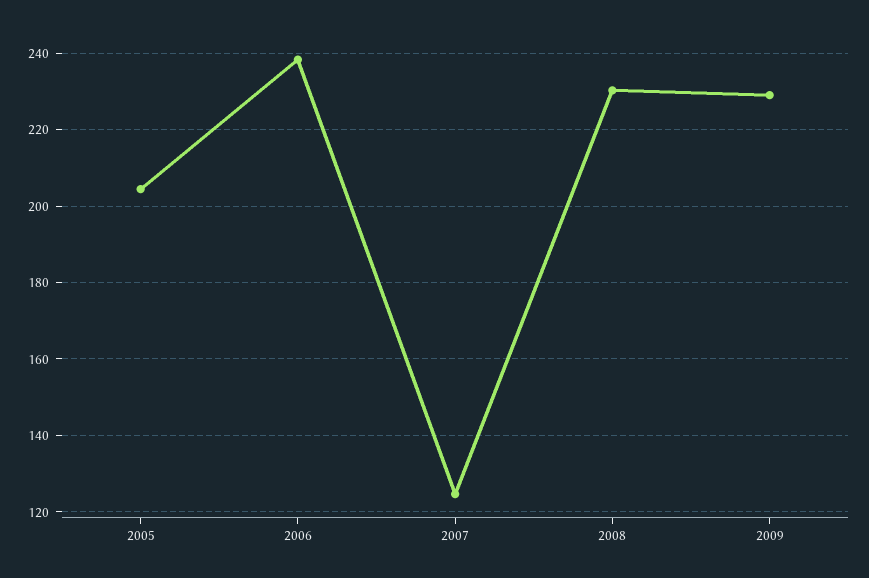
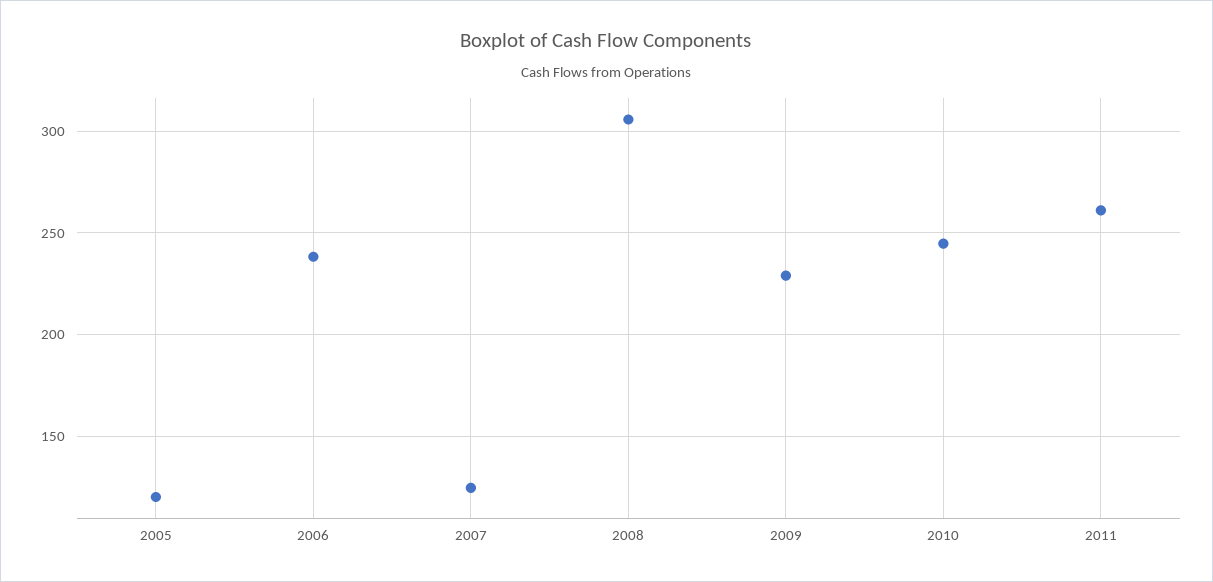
2005: 204 -> 120
2008: 230 -> 305
2010: none -> 245
2011: none -> 260

